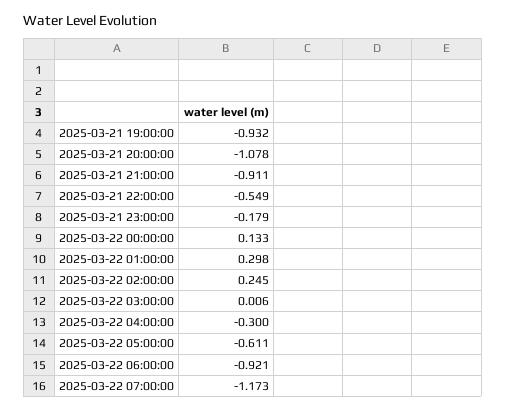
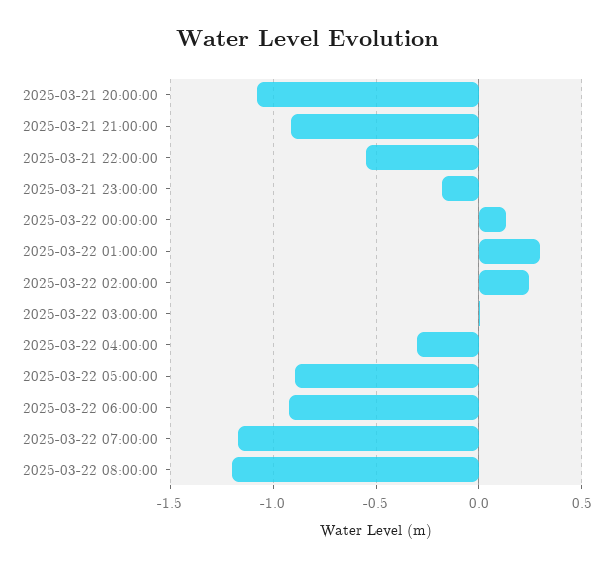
2025-03-21 19:00:00: -0.932 -> none
2025-03-22 05:00:00: -0.611 -> -0.9
2025-03-22 08:00:00: none -> -1.2

